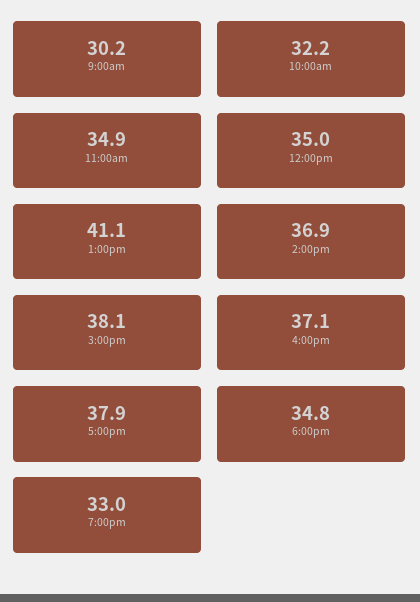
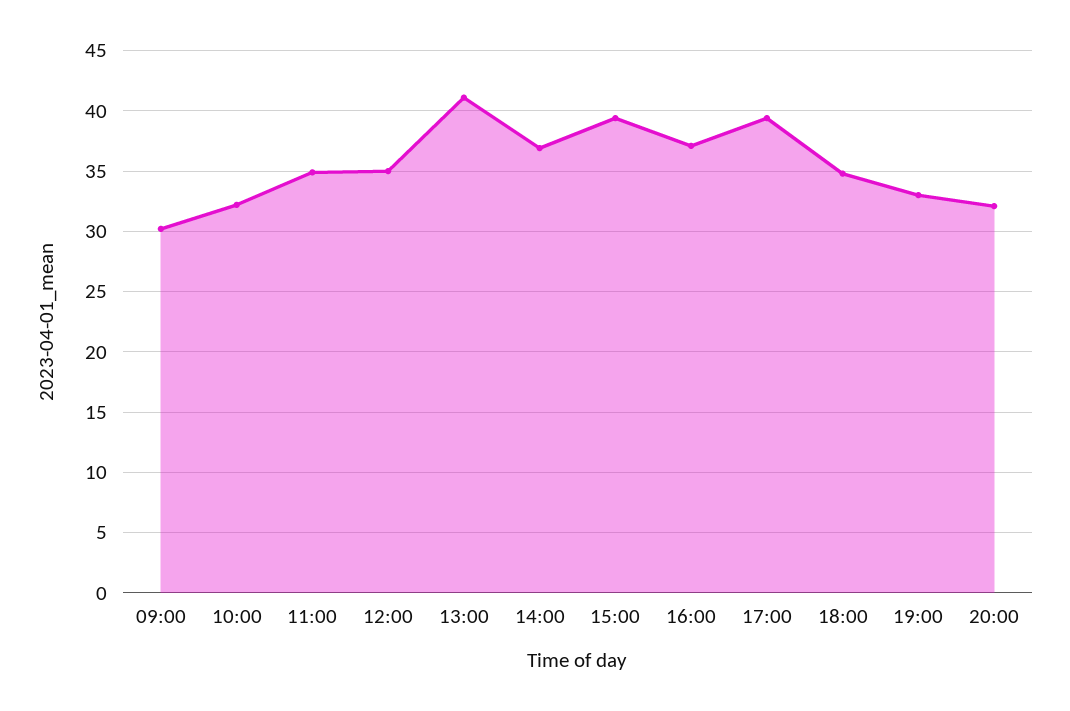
3:00pm: 38.1 -> 39.5
5:00pm: 37.9 -> 39.5
20:00: none -> 32

